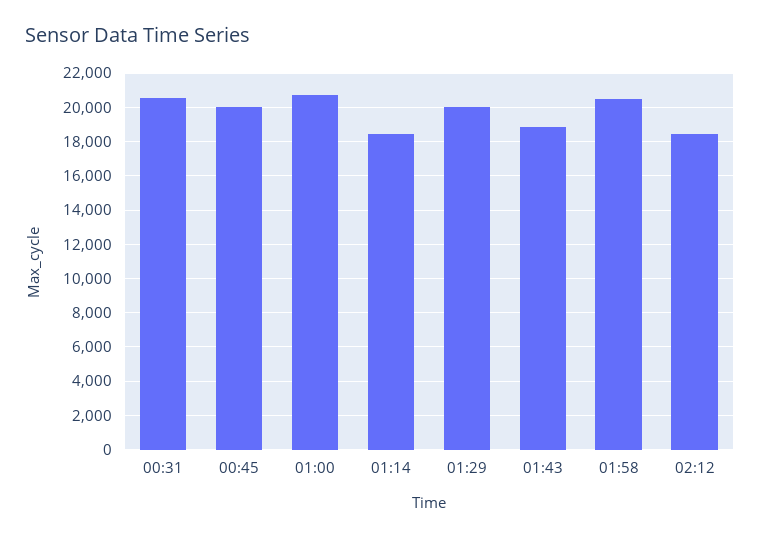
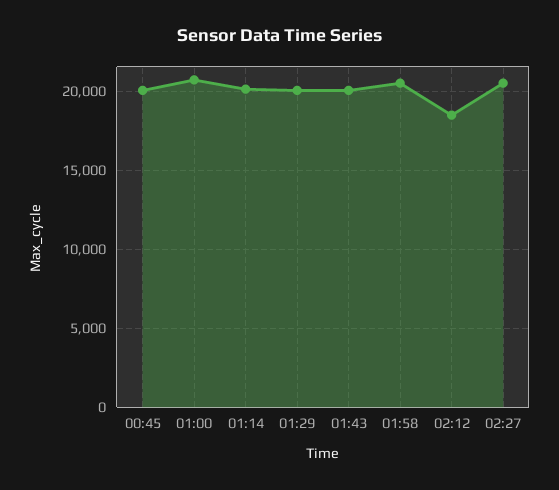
00:31: 20500 -> none
01:14: 18500 -> 20000
01:43: 19000 -> 20000
02:27: none -> 20500

